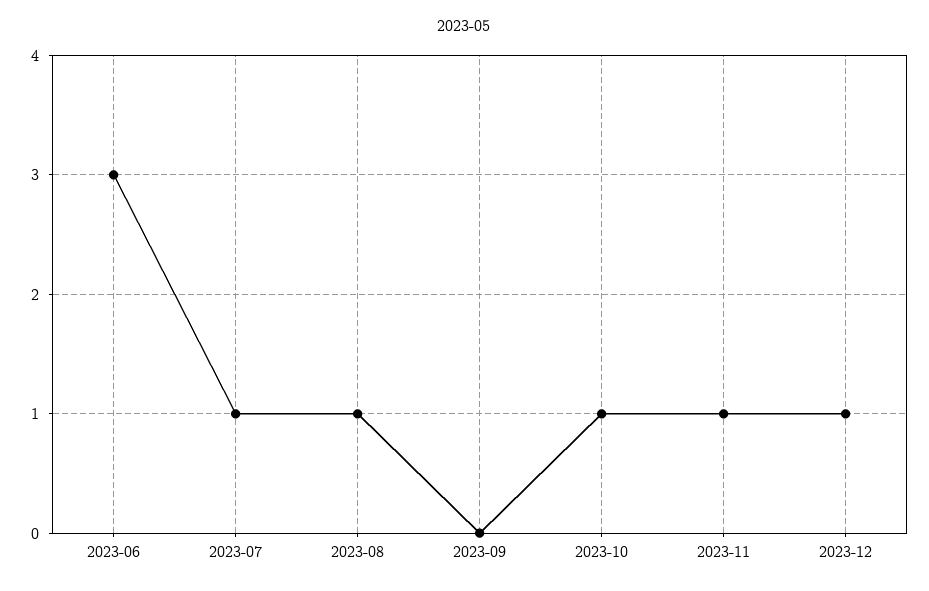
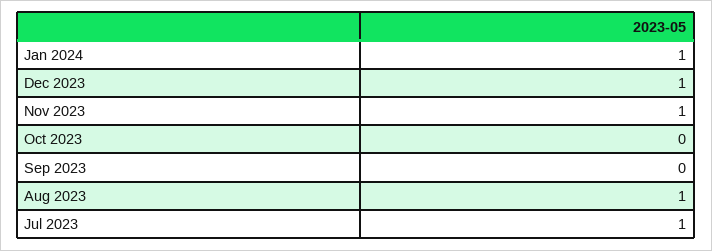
2023-06: 3 -> none
2023-10: 1 -> 0
Jan 2024: none -> 1

